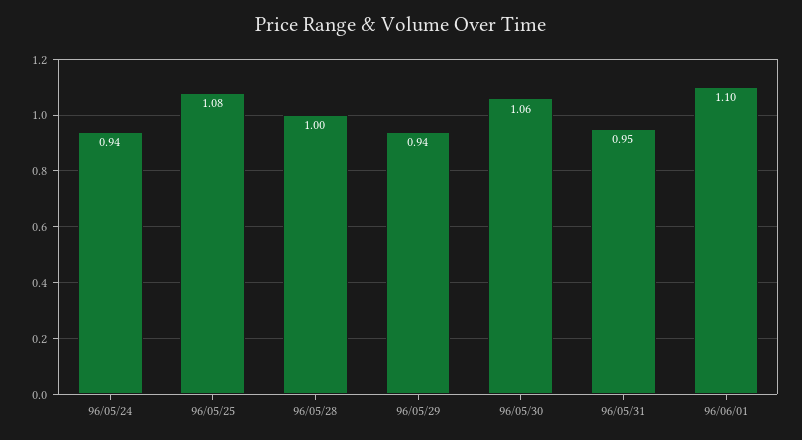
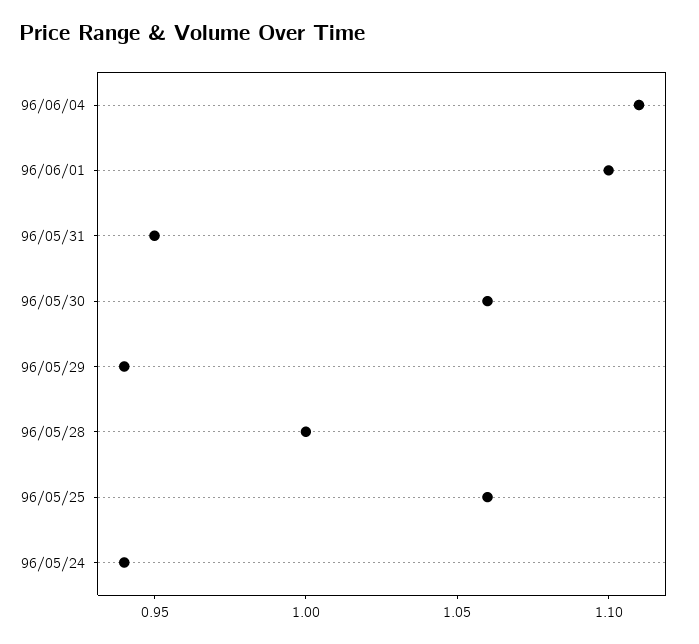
96/05/25: 1.08 -> 1.06
96/06/04: none -> 1.11

